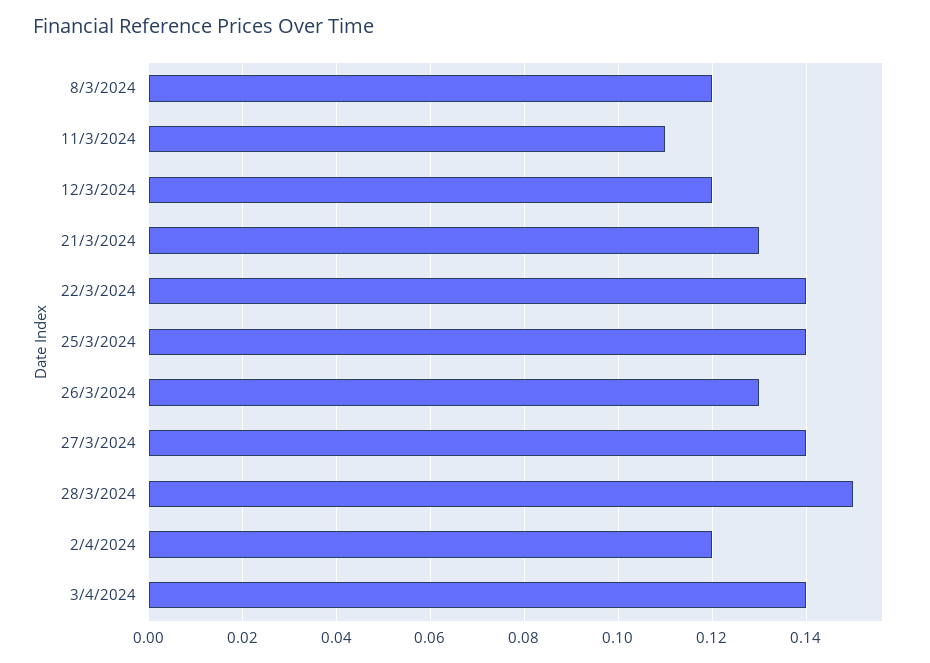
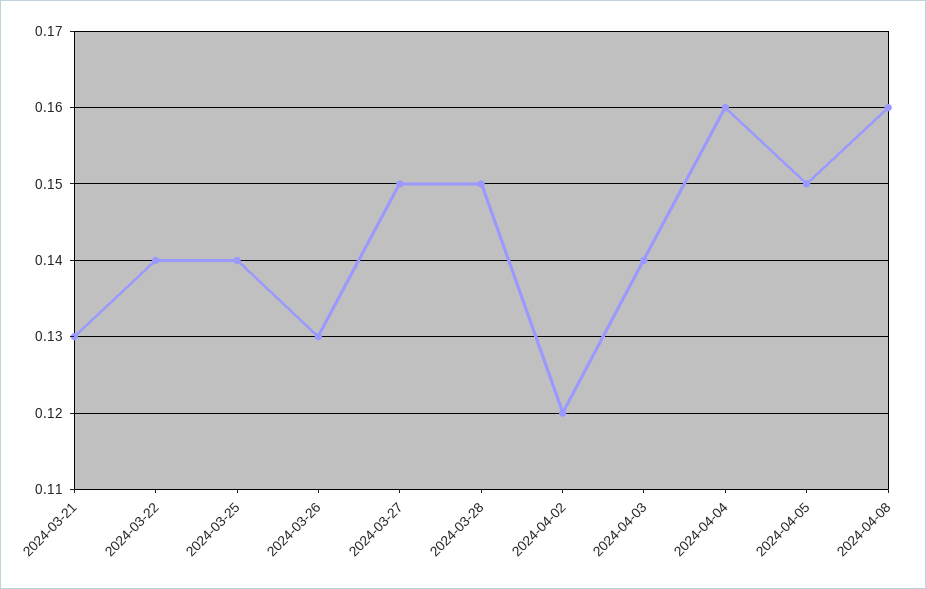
8/3/2024: 0.12 -> none
11/3/2024: 0.11 -> none
12/3/2024: 0.12 -> none
27/3/2024: 0.14 -> 0.15
2024-04-04: none -> 0.16
2024-04-05: none -> 0.15
2024-04-08: none -> 0.16

